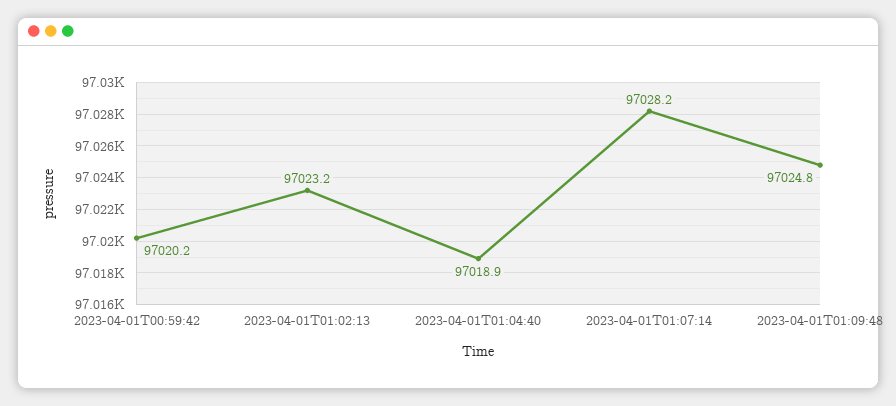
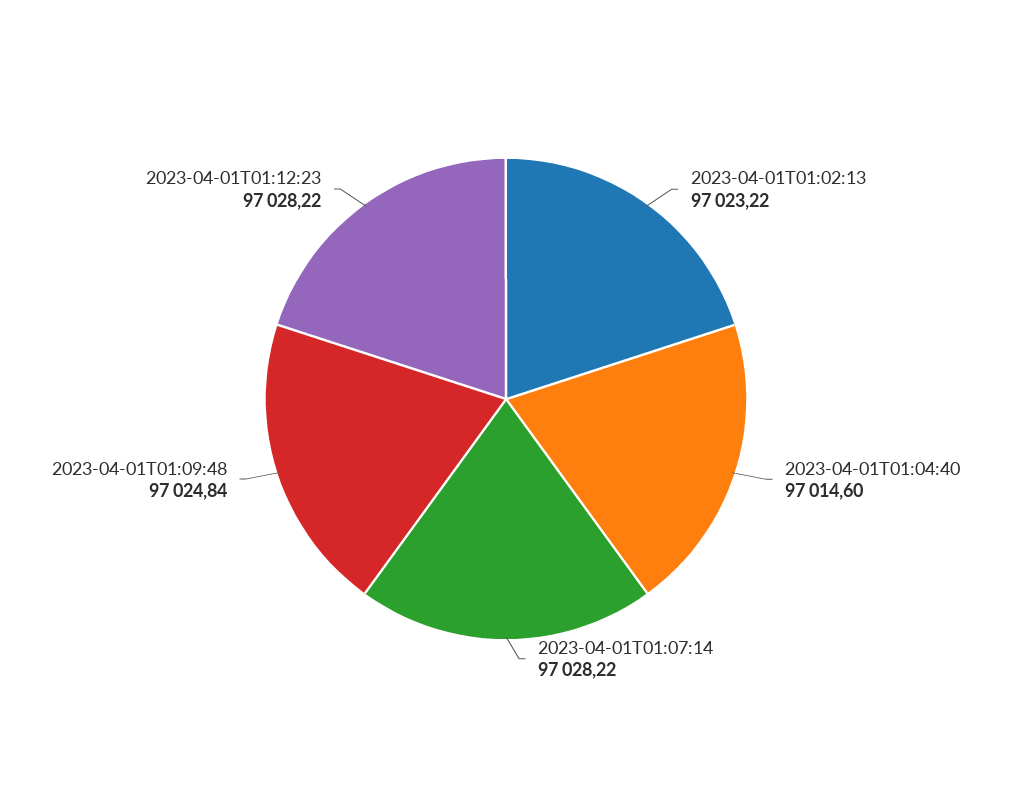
2023-04-01T00:59:42: 97020.2 -> none
2023-04-01T01:04:40: 97018.9 -> 97014.6
2023-04-01T01:12:23: none -> 97028.22

